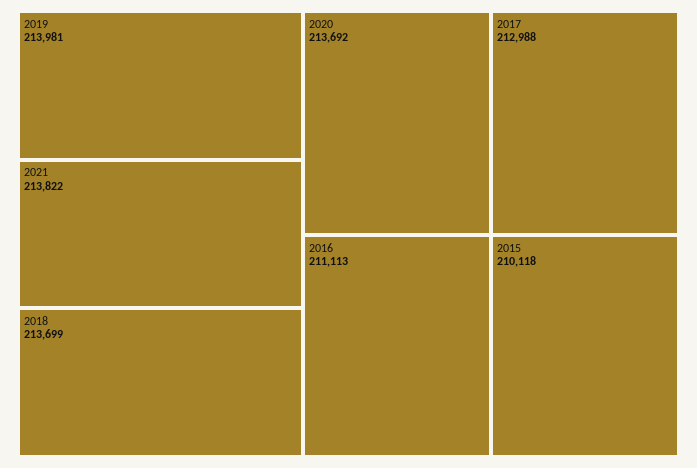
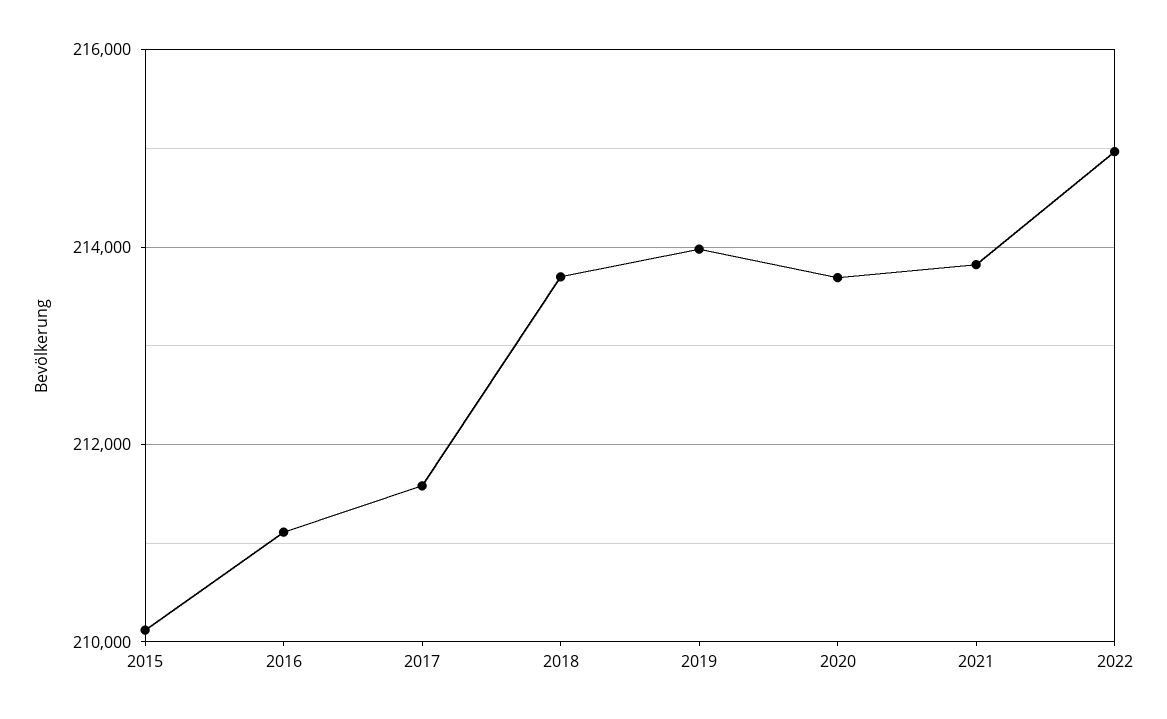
2017: 212988 -> 211600
2022: none -> 215000

